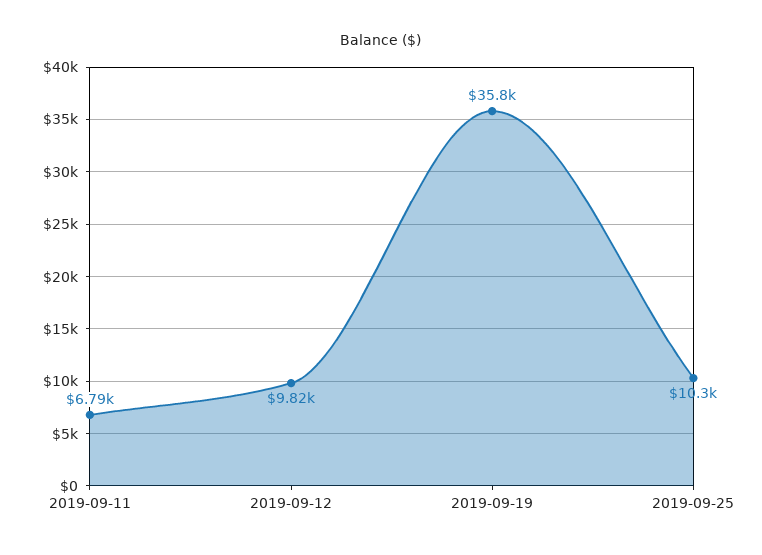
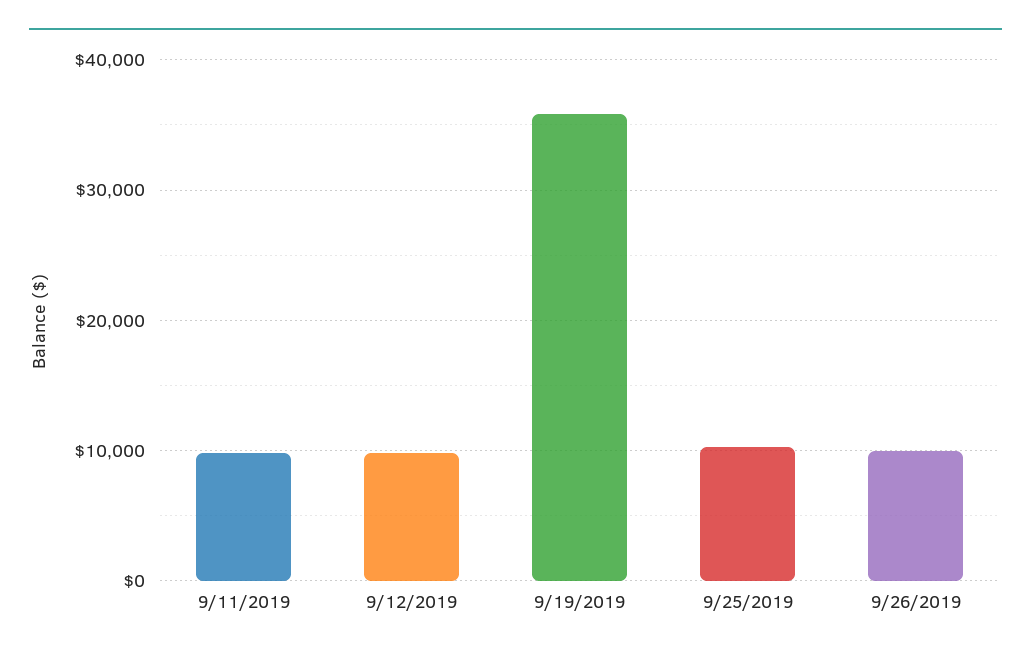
2019-09-11: 6790 -> 10000
9/26/2019: none -> 10000

